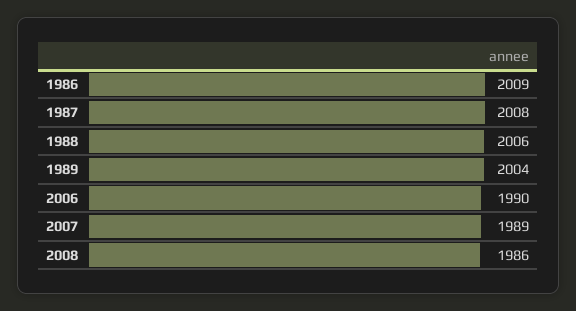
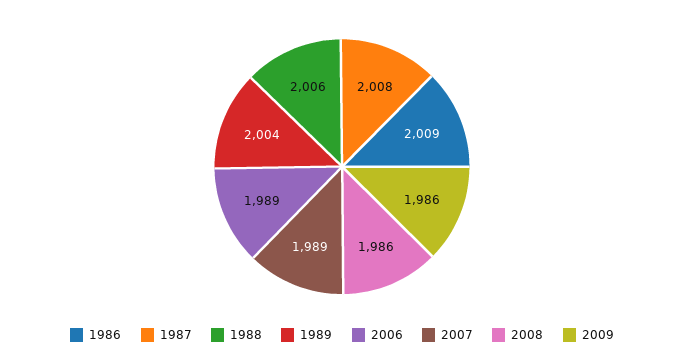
2006: 1990 -> 1989
2009: none -> 1986

